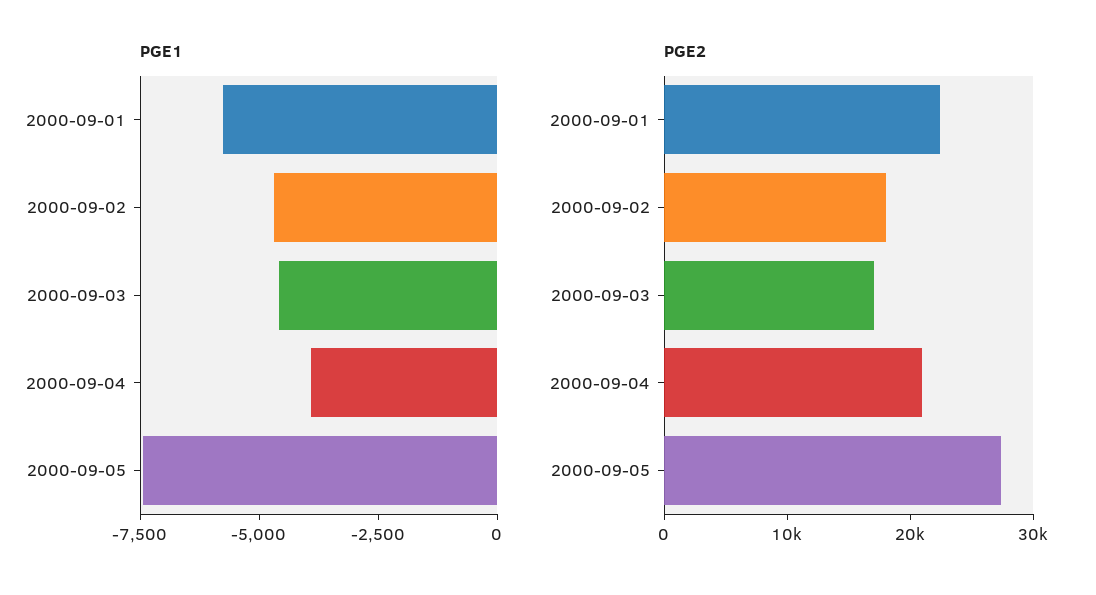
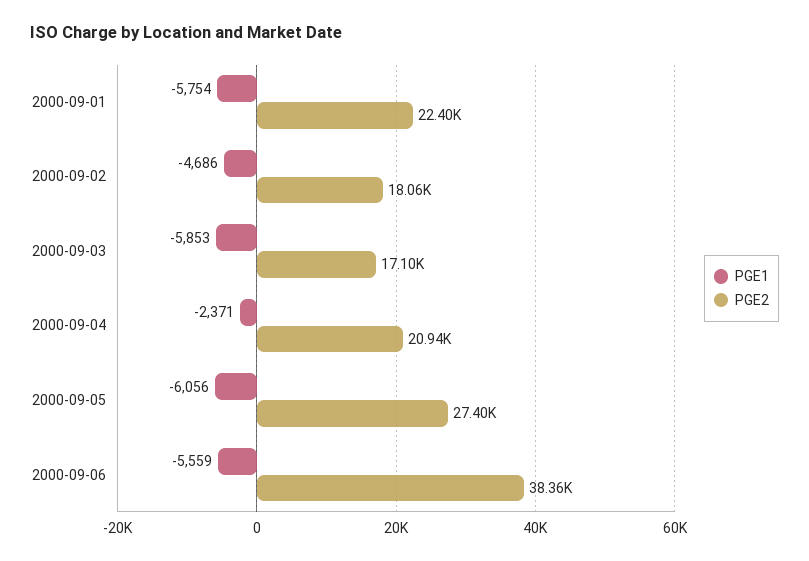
PGE1, 2000-09-03: -4500 -> -5853
PGE1, 2000-09-04: -4000 -> -2371
PGE1, 2000-09-05: -7500 -> -6056
PGE1, 2000-09-06: none -> -5559
PGE2, 2000-09-06: none -> 38360

